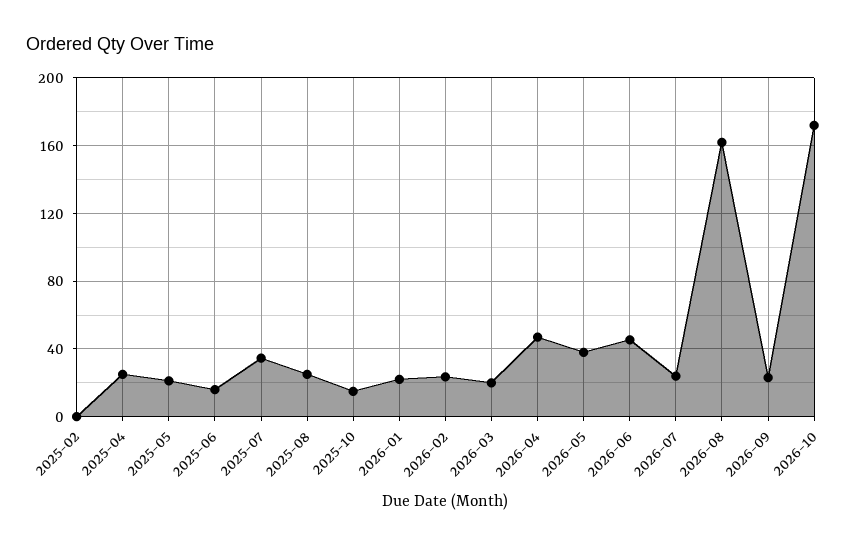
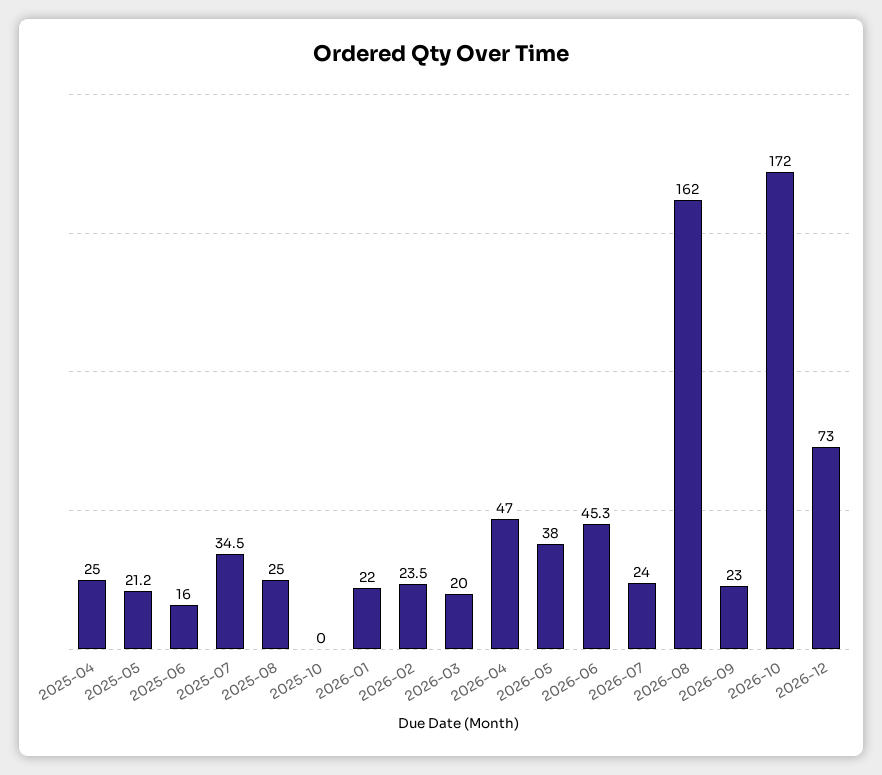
2025-02: 0 -> none
2025-10: 15 -> 0
2026-12: none -> 73

